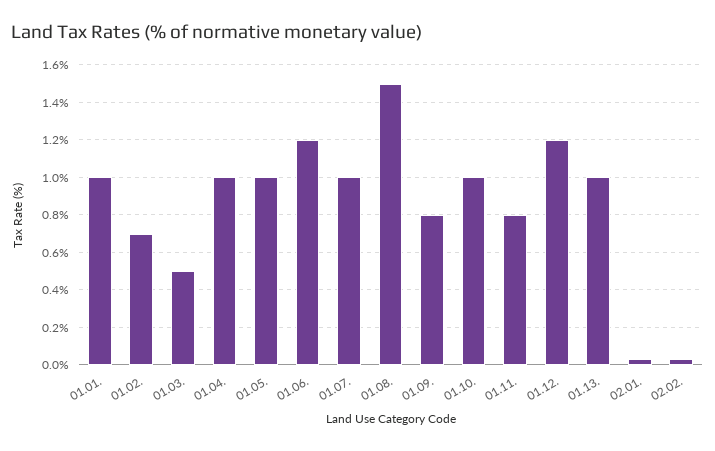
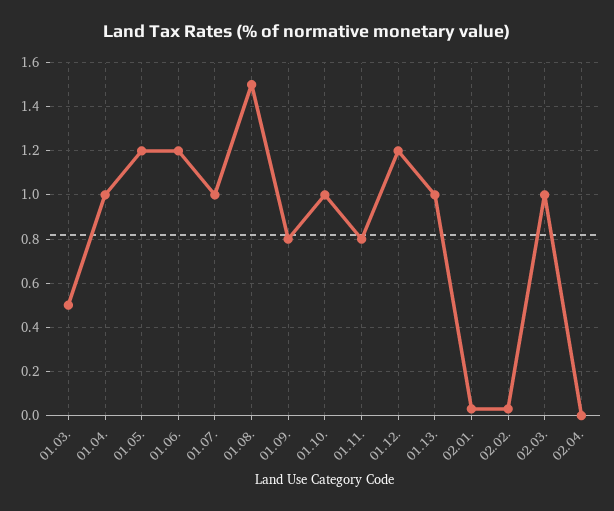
01.01.: 1 -> none
01.02.: 0.7 -> none
01.05.: 1 -> 1.2
02.03.: none -> 1
02.04.: none -> 0

